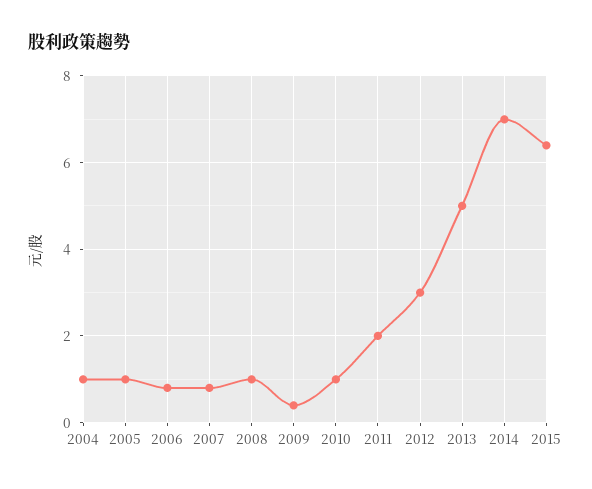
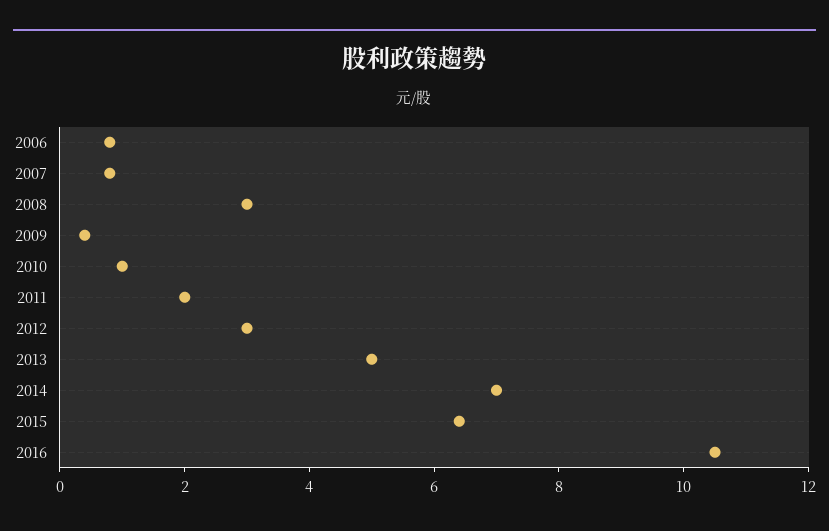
2004: 1 -> none
2005: 1 -> none
2008: 1 -> 3
2016: none -> 10.5

